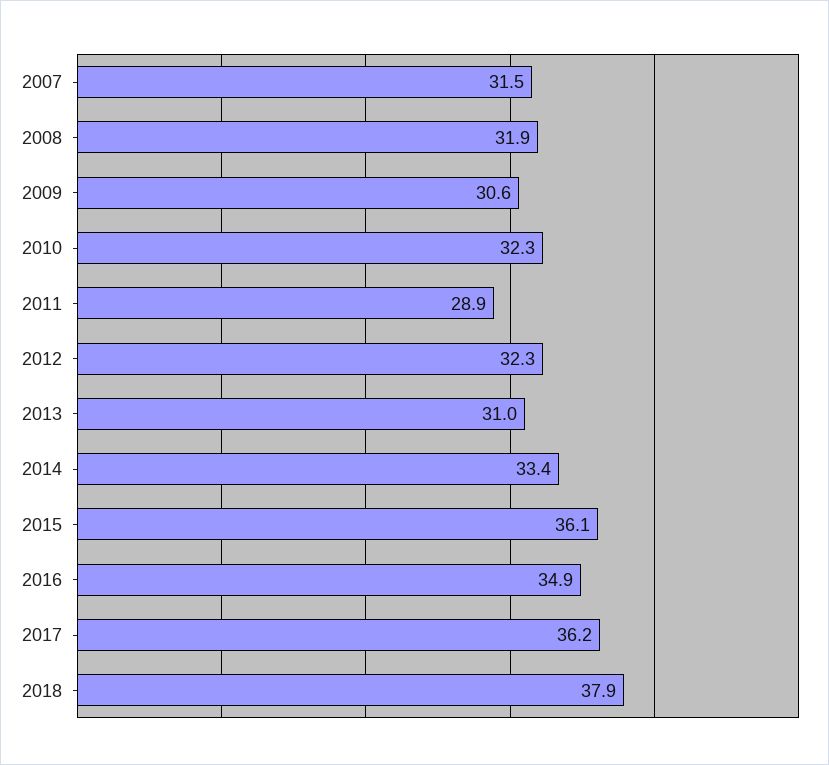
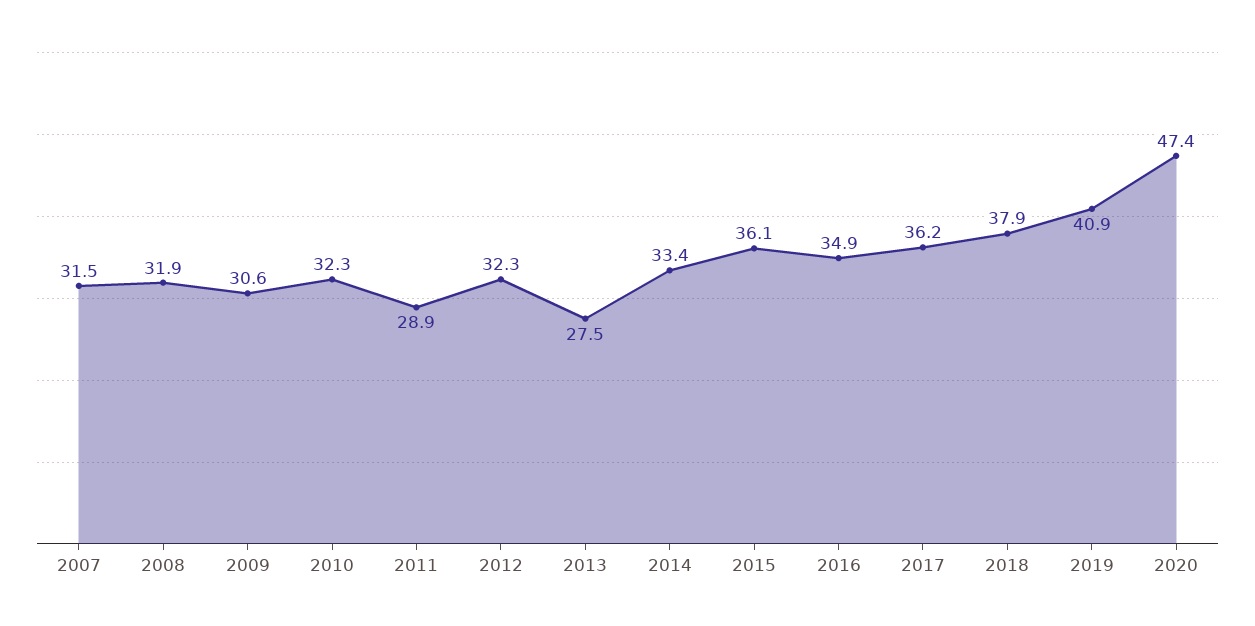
2013: 31 -> 27.5
2019: none -> 40.9
2020: none -> 47.4

